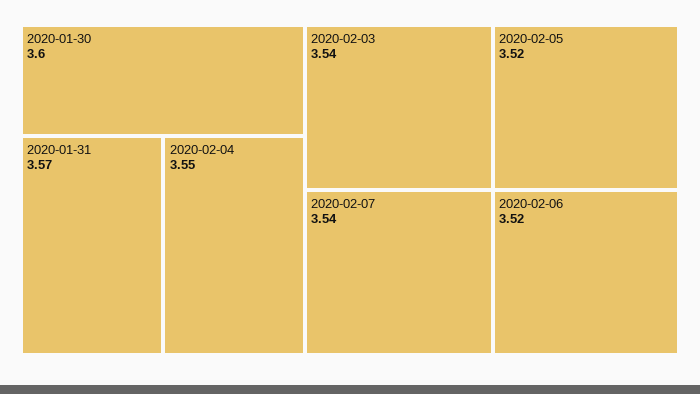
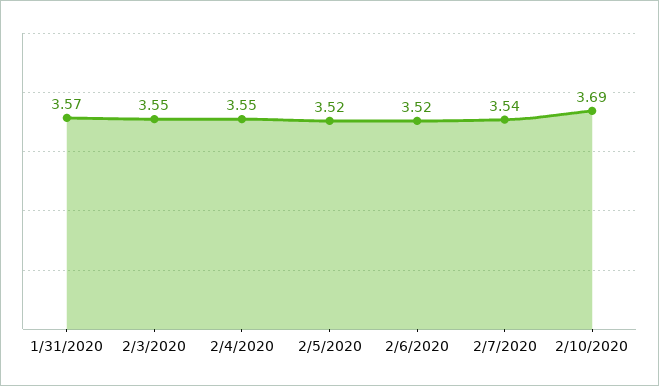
2020-01-30: 3.6 -> none
2020-02-03: 3.54 -> 3.55
2/10/2020: none -> 3.69

